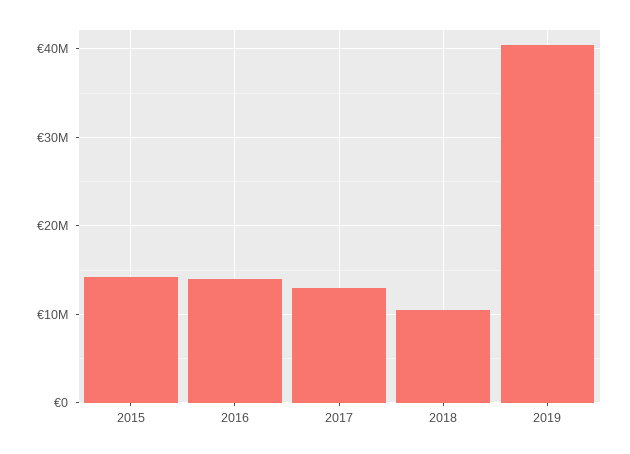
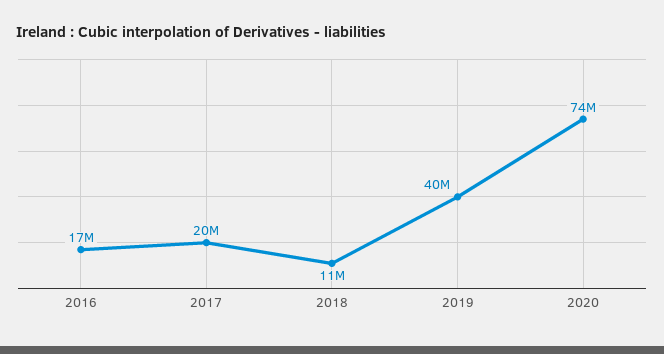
2015: 14000000 -> none
2016: 14000000 -> 17000000
2017: 13000000 -> 20000000
2020: none -> 74000000

